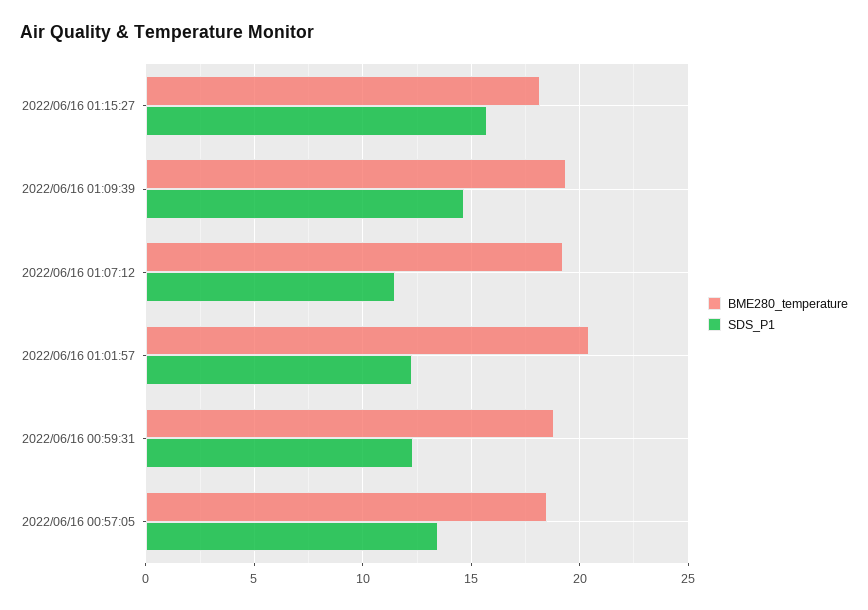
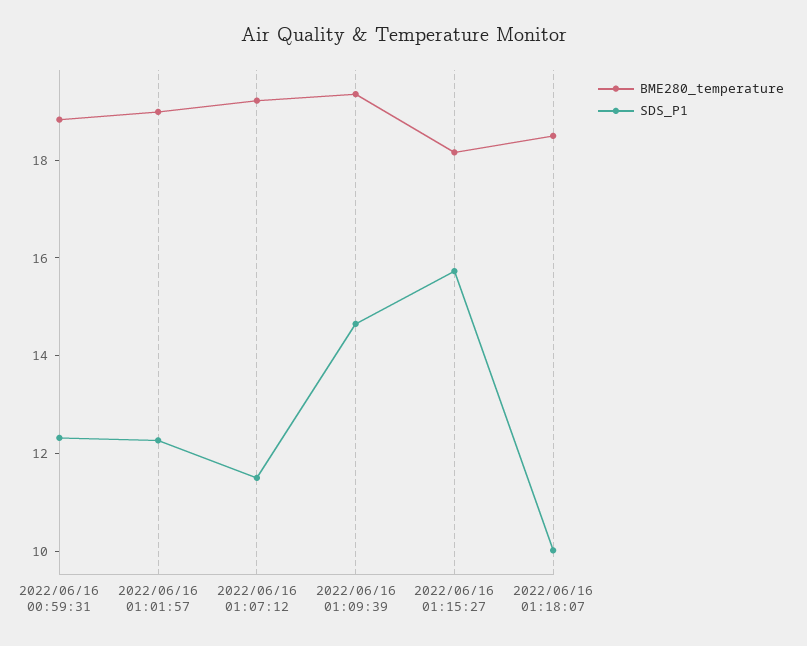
BME280_temperature, 2022/06/16 01:01:57: 20.5 -> 19
BME280_temperature, 2022/06/16 00:57:05: 18.5 -> none
SDS_P1, 2022/06/16 00:57:05: 13.5 -> none
BME280_temperature, 2022/06/16 01:18:07: none -> 18.5
SDS_P1, 2022/06/16 01:18:07: none -> 10

